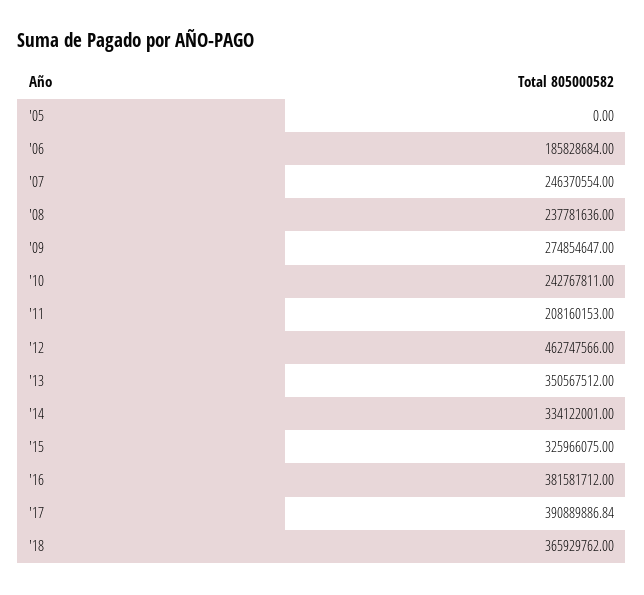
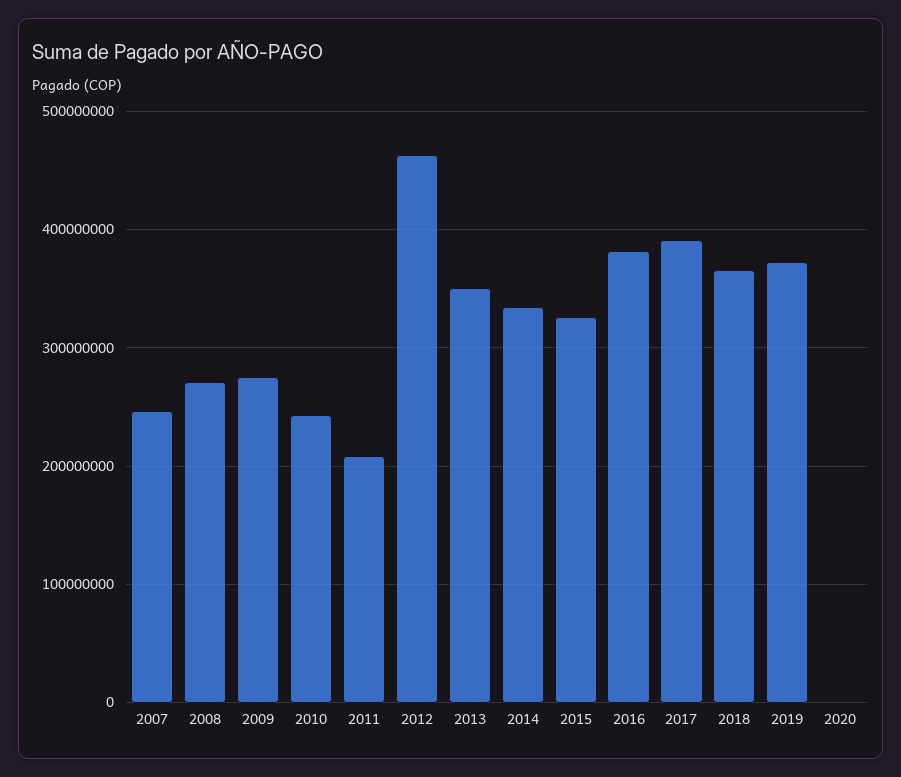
'05: 0 -> none
'06: 185828684 -> none
'08: 237781636 -> 270000000
2019: none -> 370000000
2020: none -> 0

